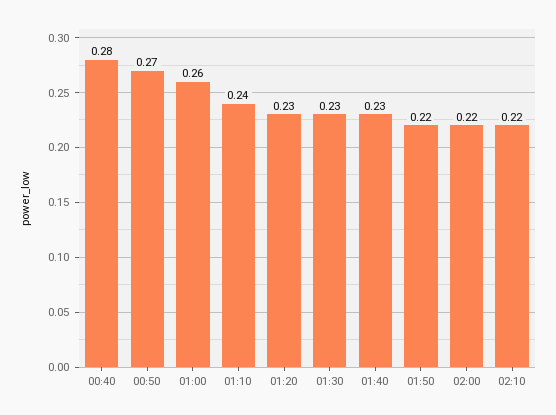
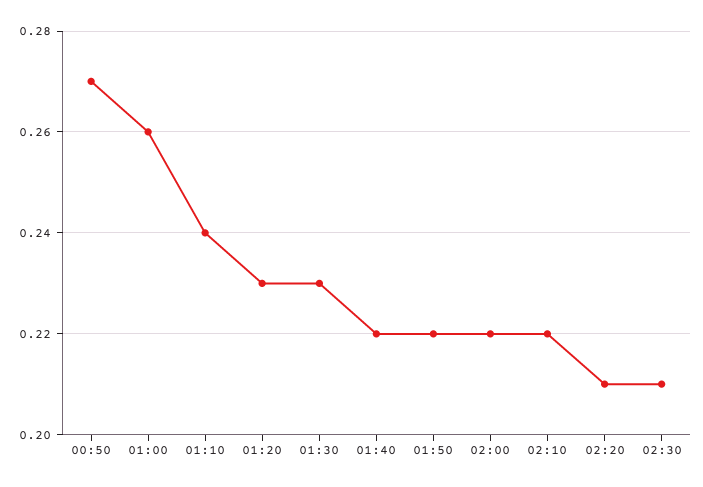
00:40: 0.28 -> none
01:40: 0.23 -> 0.22
02:20: none -> 0.21
02:30: none -> 0.21

